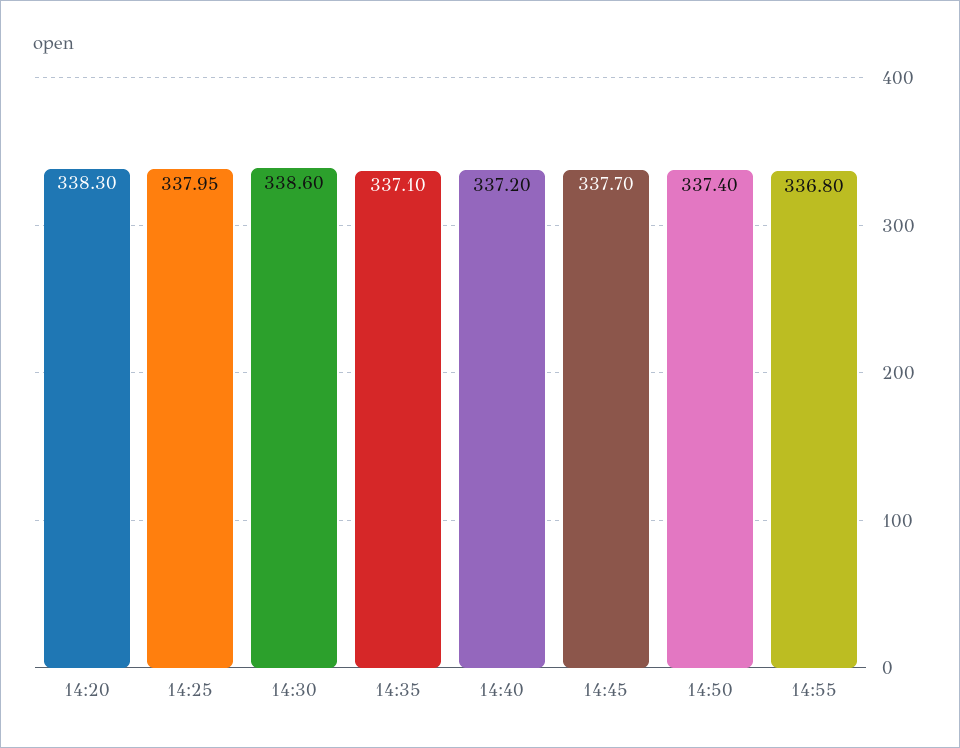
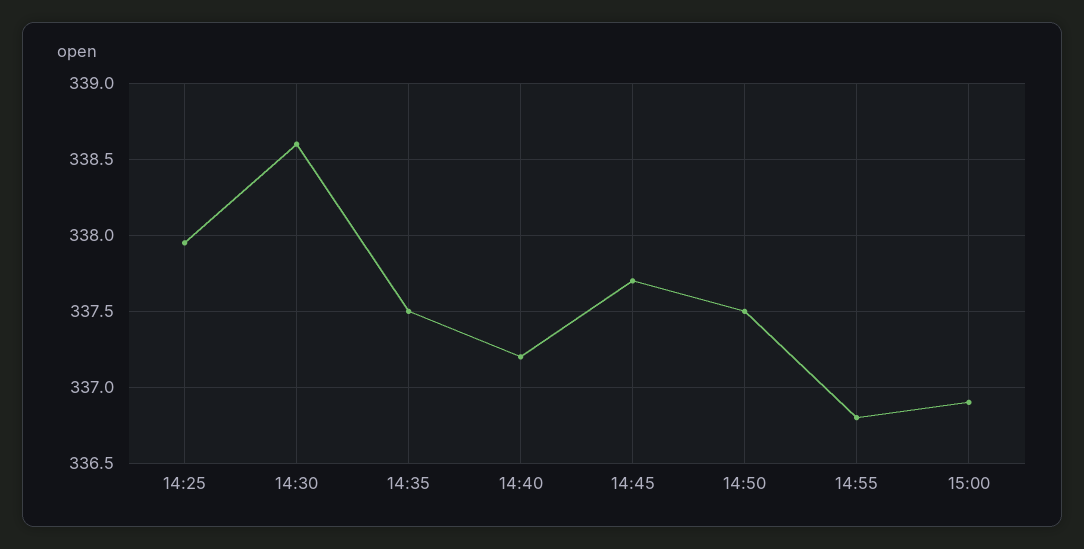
14:20: 338.3 -> none
14:35: 337.1 -> 337.5
14:50: 337.4 -> 337.5
15:00: none -> 336.9

